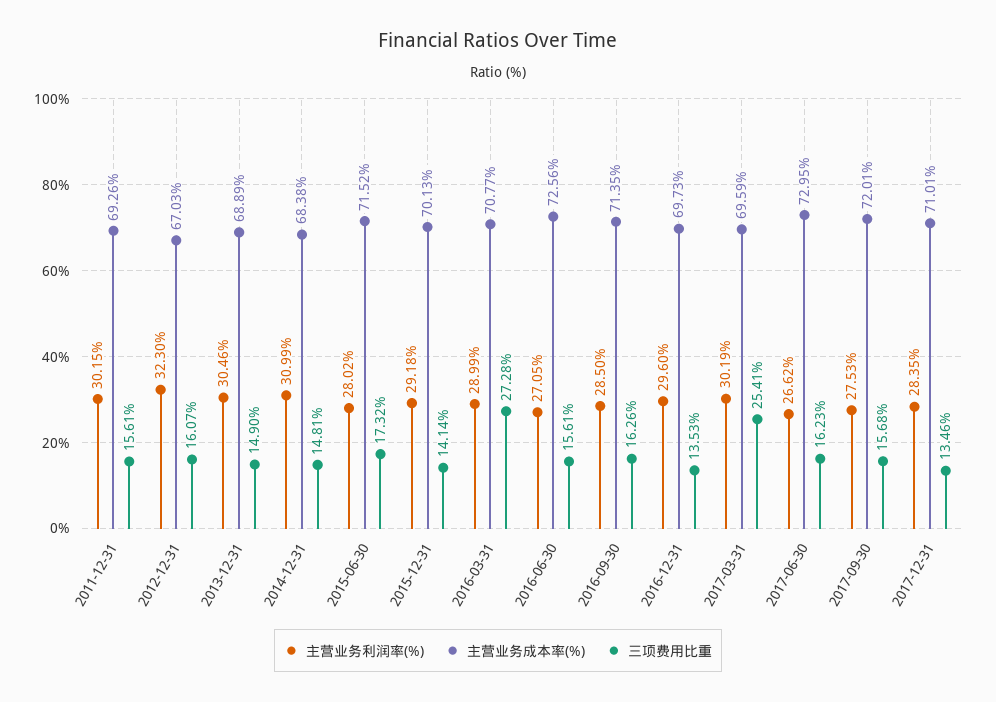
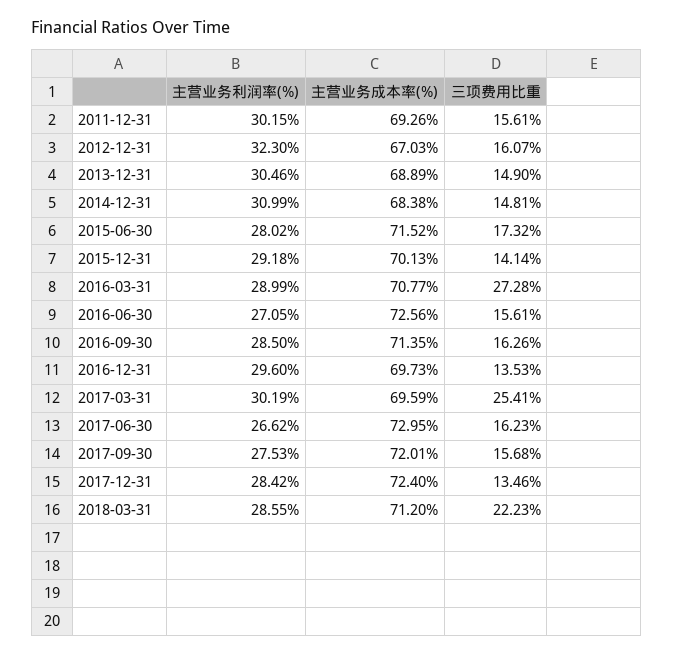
主营业务利润率(%), 2017-12-31: 28.35 -> 28.42
主营业务成本率(%), 2017-12-31: 71.01 -> 72.4
主营业务利润率(%), 2018-03-31: none -> 28.55
主营业务成本率(%), 2018-03-31: none -> 71.2
三项费用比重, 2018-03-31: none -> 22.23

